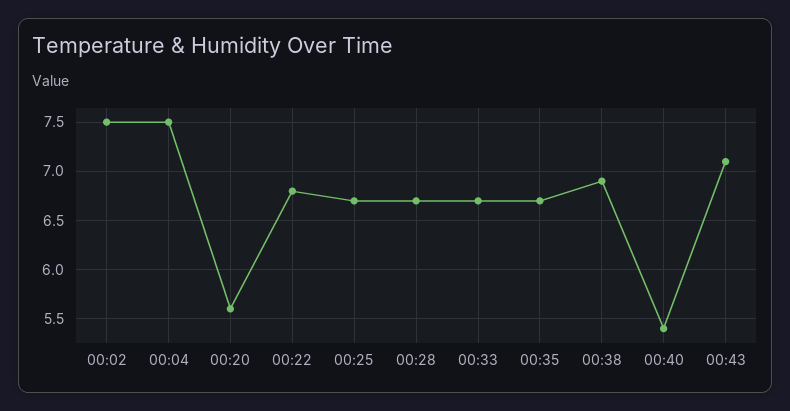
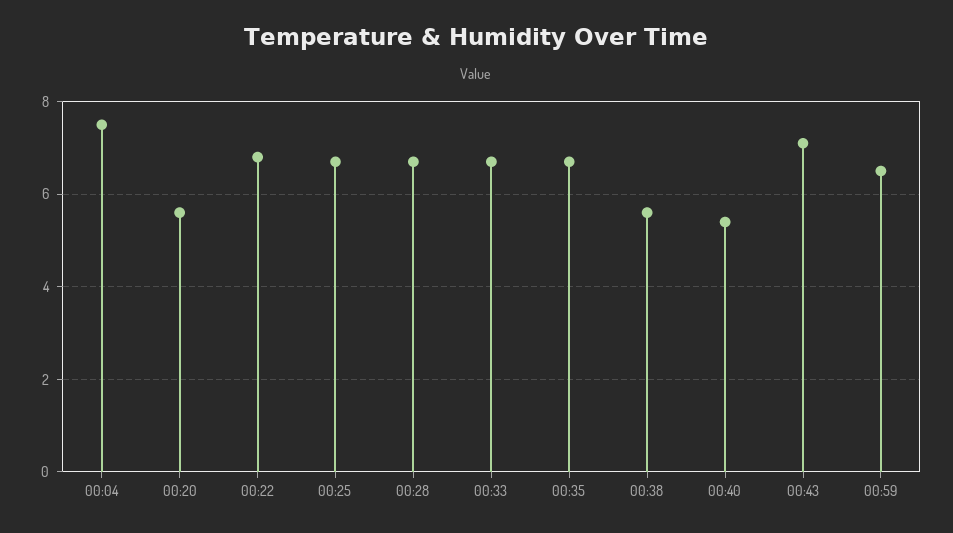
00:02: 7.5 -> none
00:38: 6.9 -> 5.5
00:59: none -> 6.5

